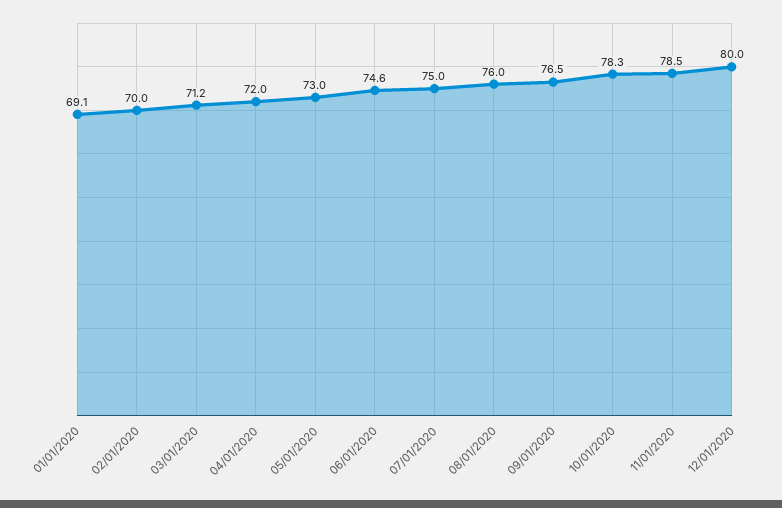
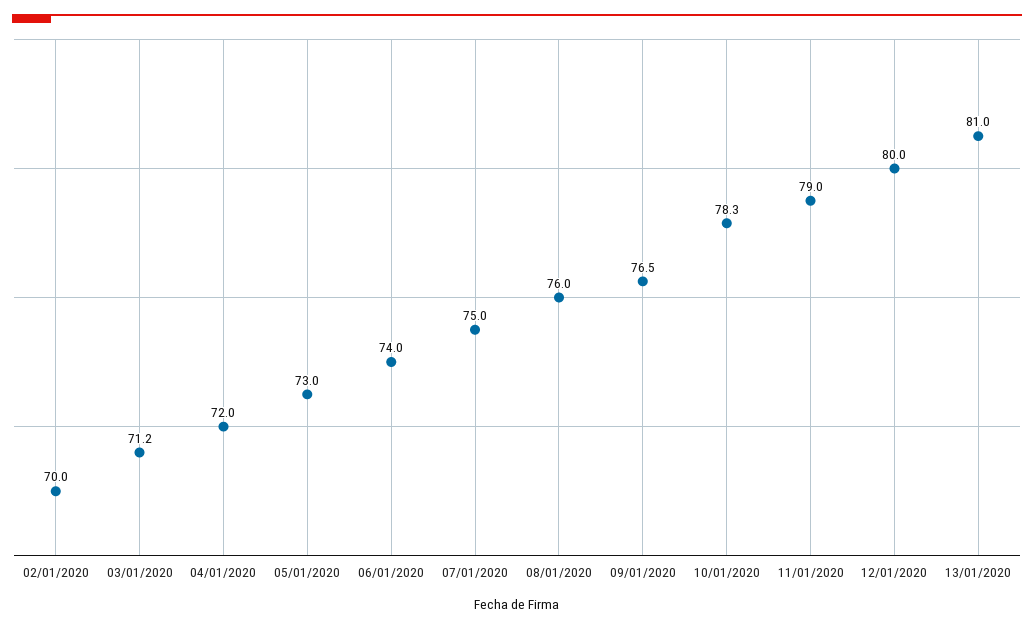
01/01/2020: 69.1 -> none
06/01/2020: 74.6 -> 74
11/01/2020: 78.5 -> 79
13/01/2020: none -> 81

